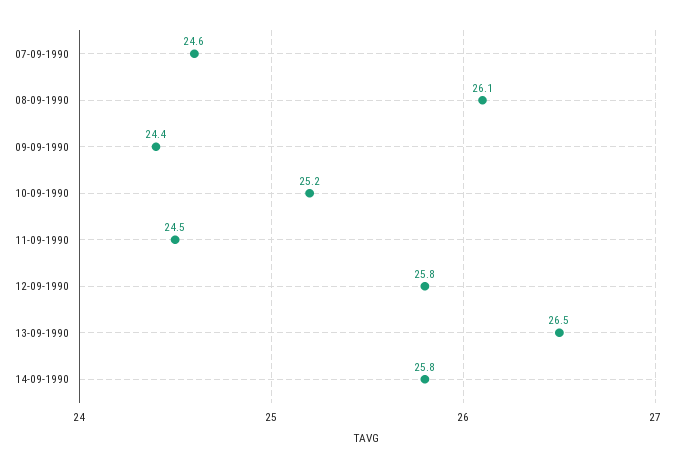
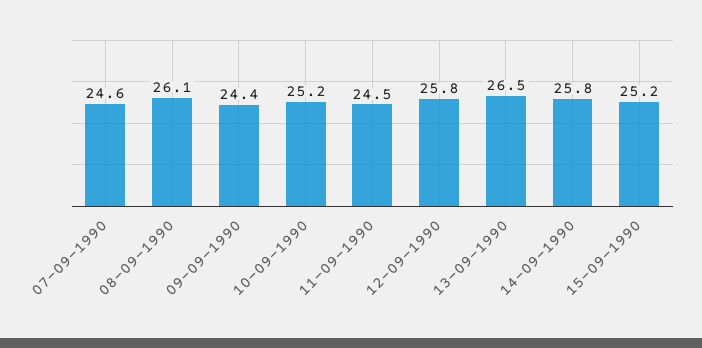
15-09-1990: none -> 25.2

